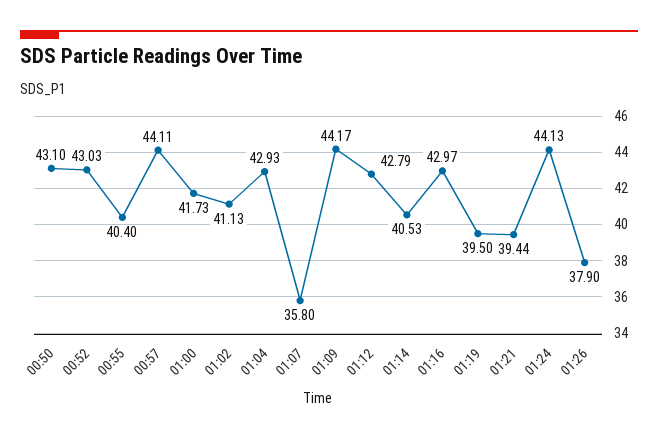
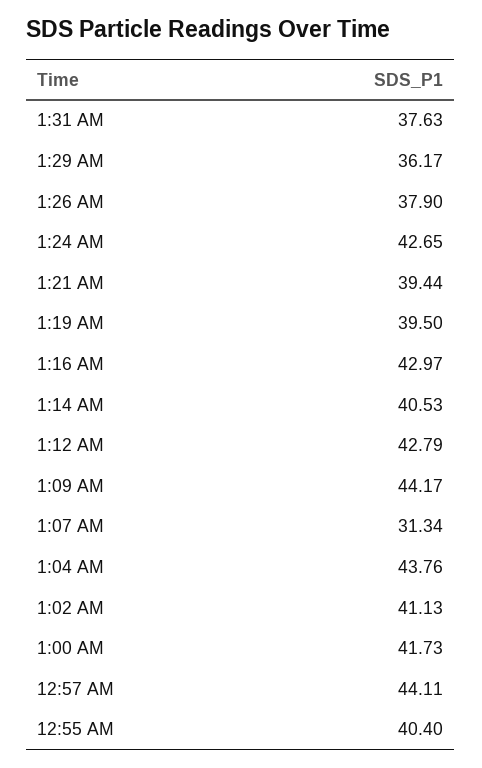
00:50: 43.1 -> none
00:52: 43.03 -> none
01:04: 42.93 -> 43.76
01:07: 35.8 -> 31.34
01:24: 44.13 -> 42.65
1:31 AM: none -> 37.63
1:29 AM: none -> 36.17

